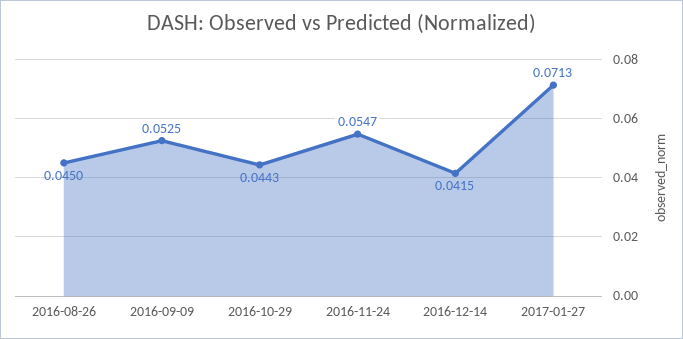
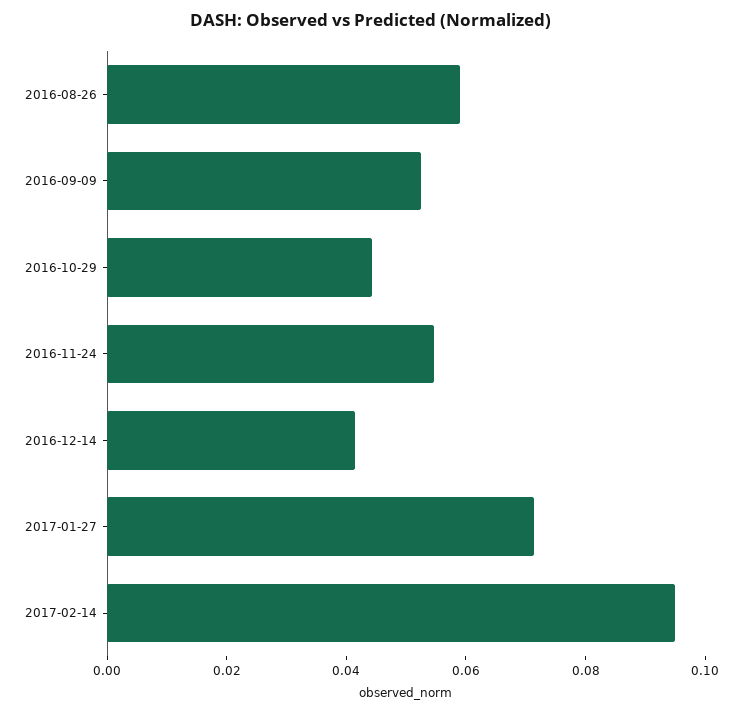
2016-08-26: 0.045 -> 0.06
2017-02-14: none -> 0.095

